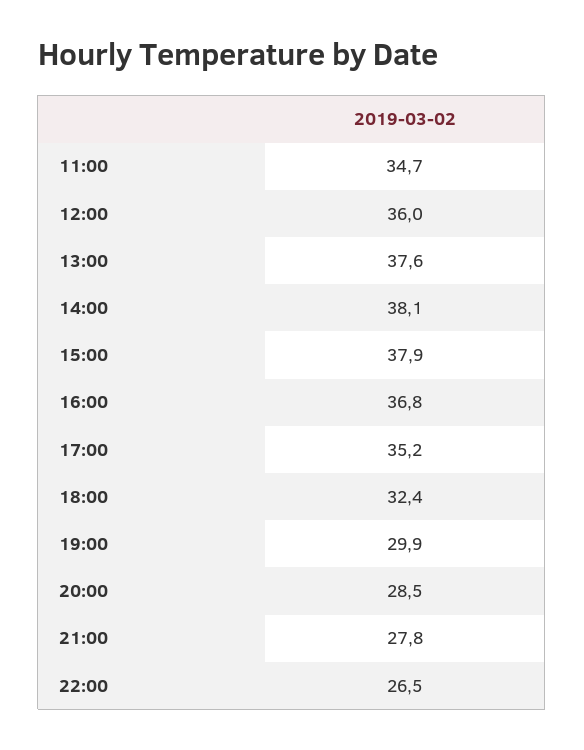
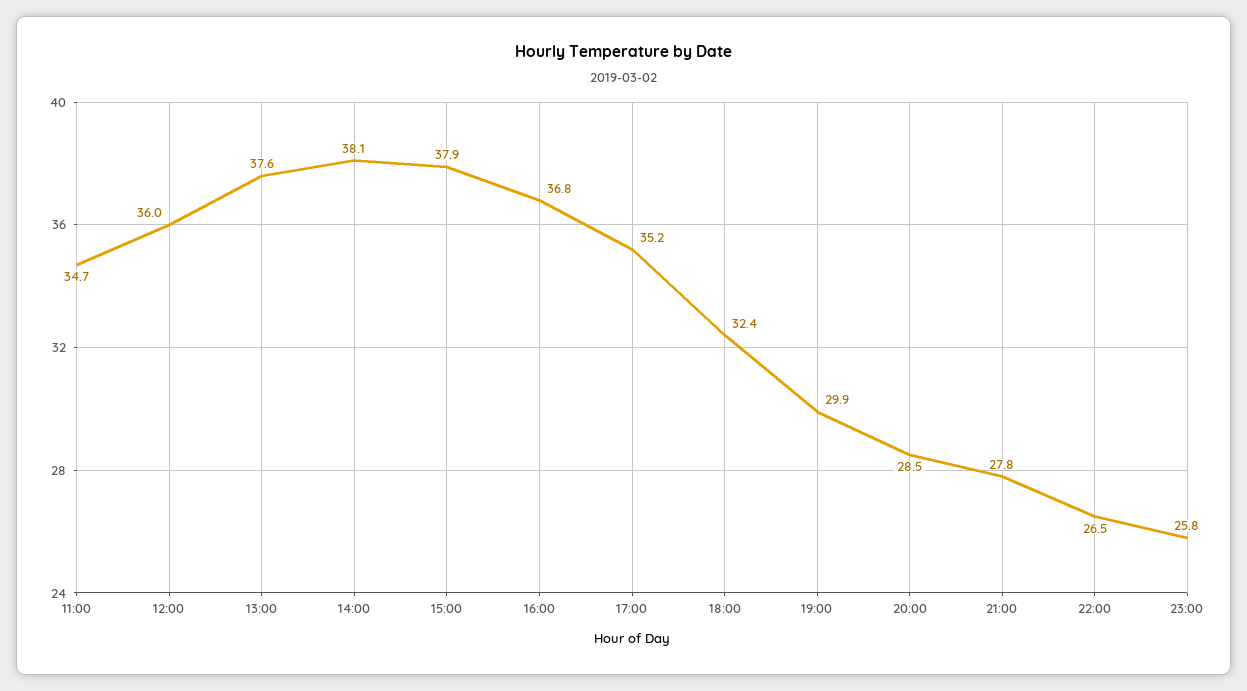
23:00: none -> 25.8

